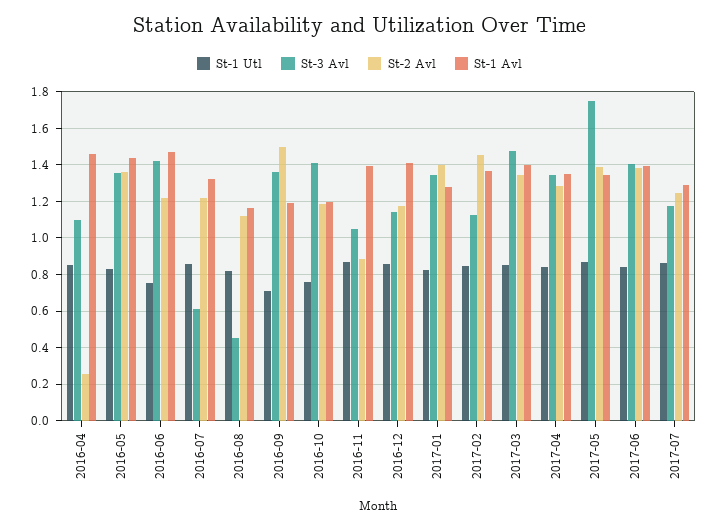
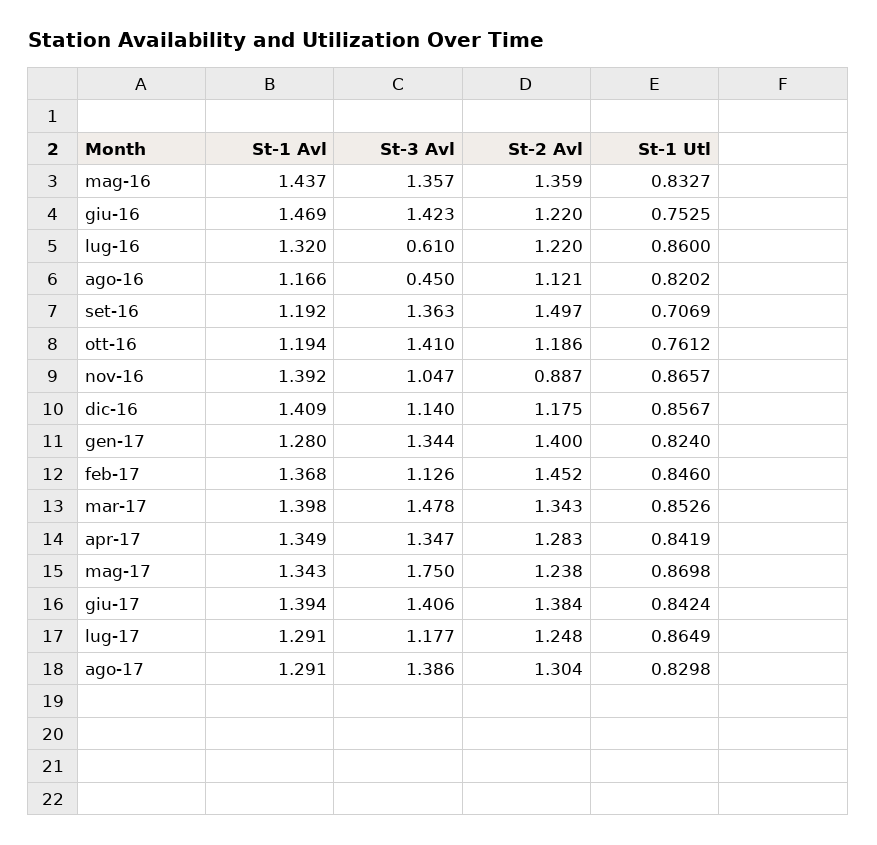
St-1 Utl, 2016-04: 0.85 -> none
St-3 Avl, 2016-04: 1.1 -> none
St-2 Avl, 2016-04: 0.25 -> none
St-1 Avl, 2016-04: 1.45 -> none
St-2 Avl, 2017-05: 1.4 -> 1.238
St-1 Avl, ago-17: none -> 1.291
St-3 Avl, ago-17: none -> 1.386
St-2 Avl, ago-17: none -> 1.304
St-1 Utl, ago-17: none -> 0.8298

